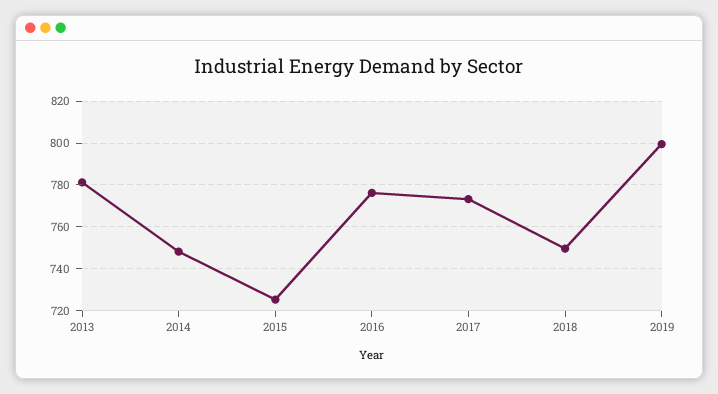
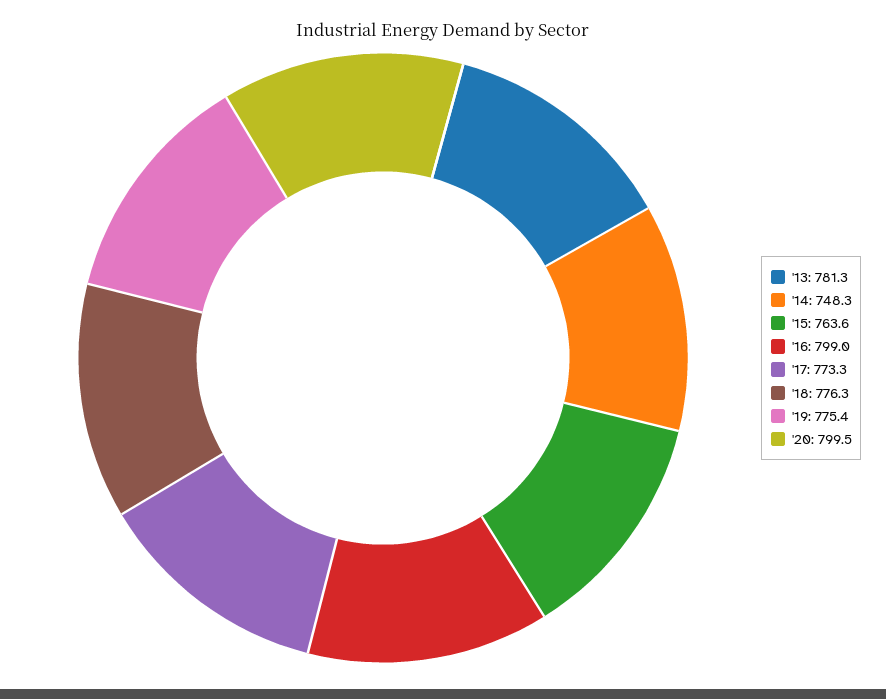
2015: 725 -> 763.6
2016: 775 -> 799
2018: 750 -> 776.3
2019: 800 -> 775.4
'20: none -> 799.5

